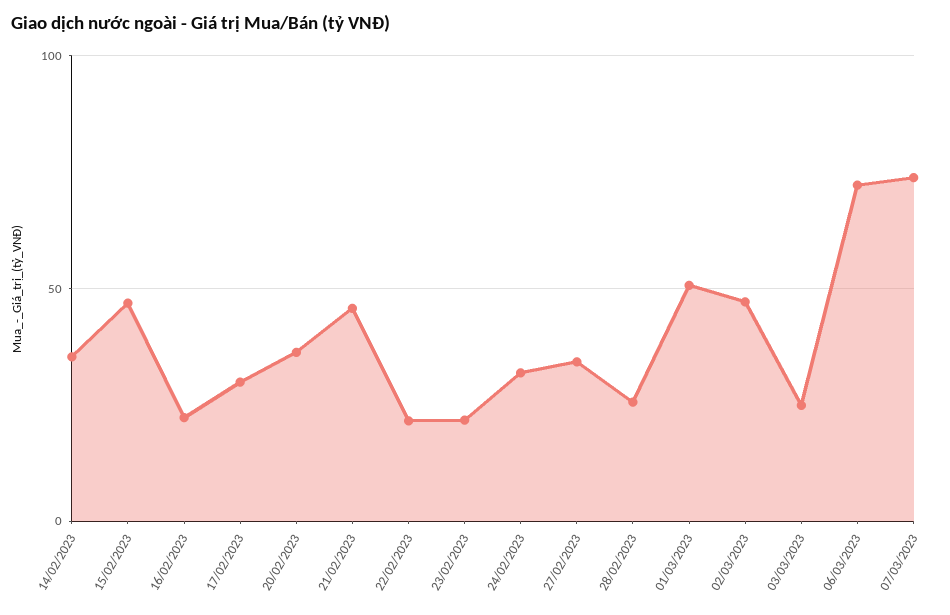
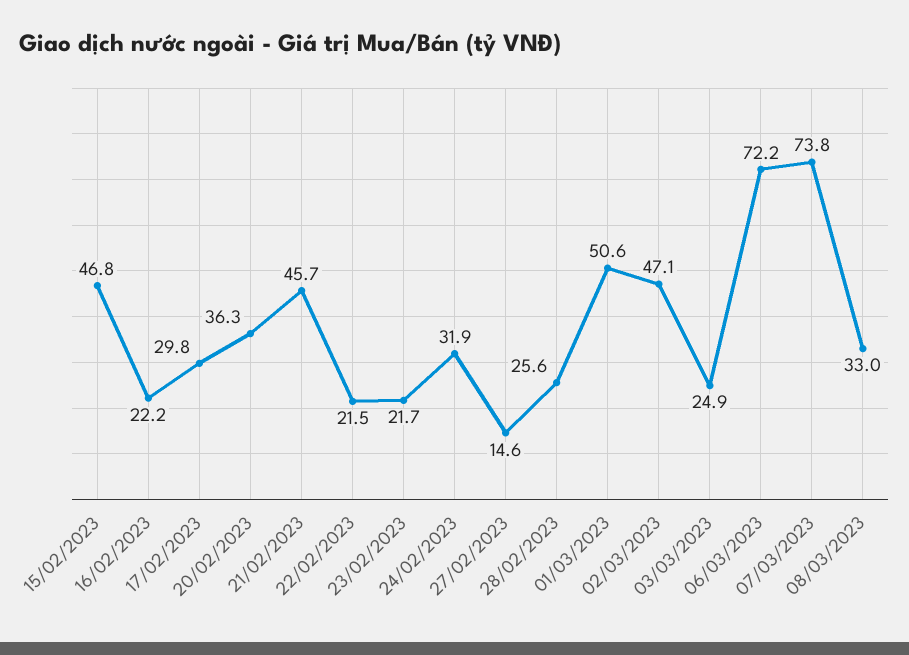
14/02/2023: 35 -> none
27/02/2023: 35 -> 14.6
08/03/2023: none -> 33

